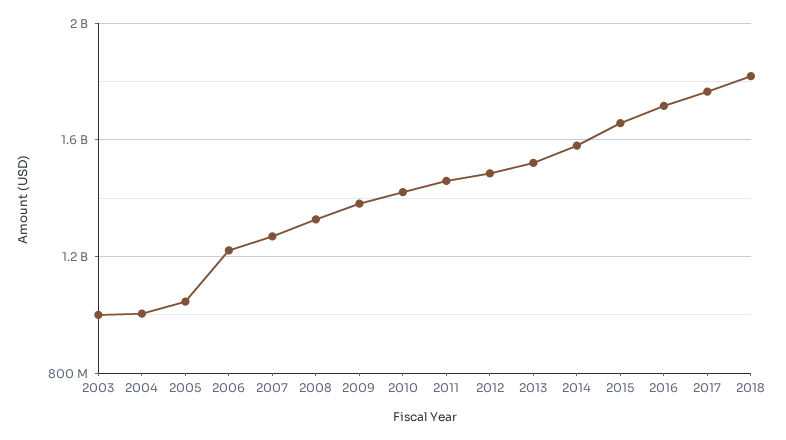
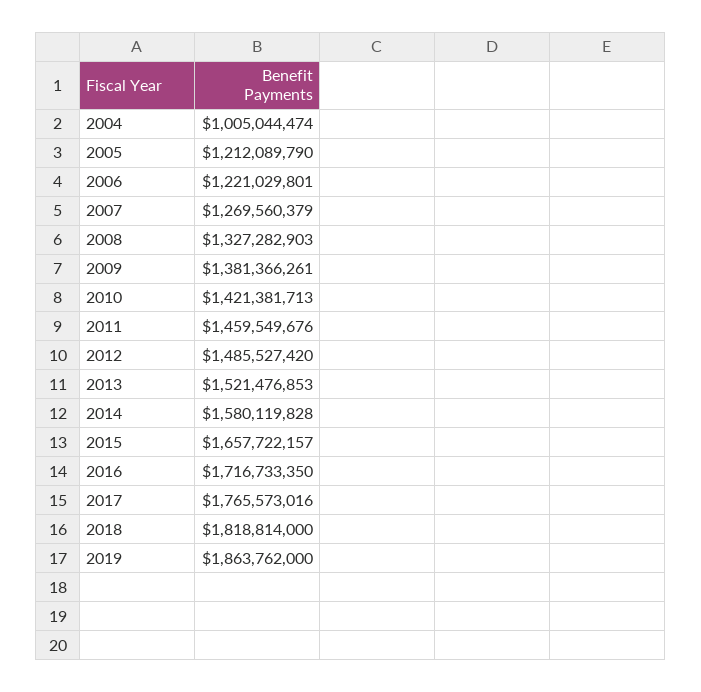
2003: 1000000000 -> none
2005: 1050000000 -> 1212089790
2019: none -> 1863762000

